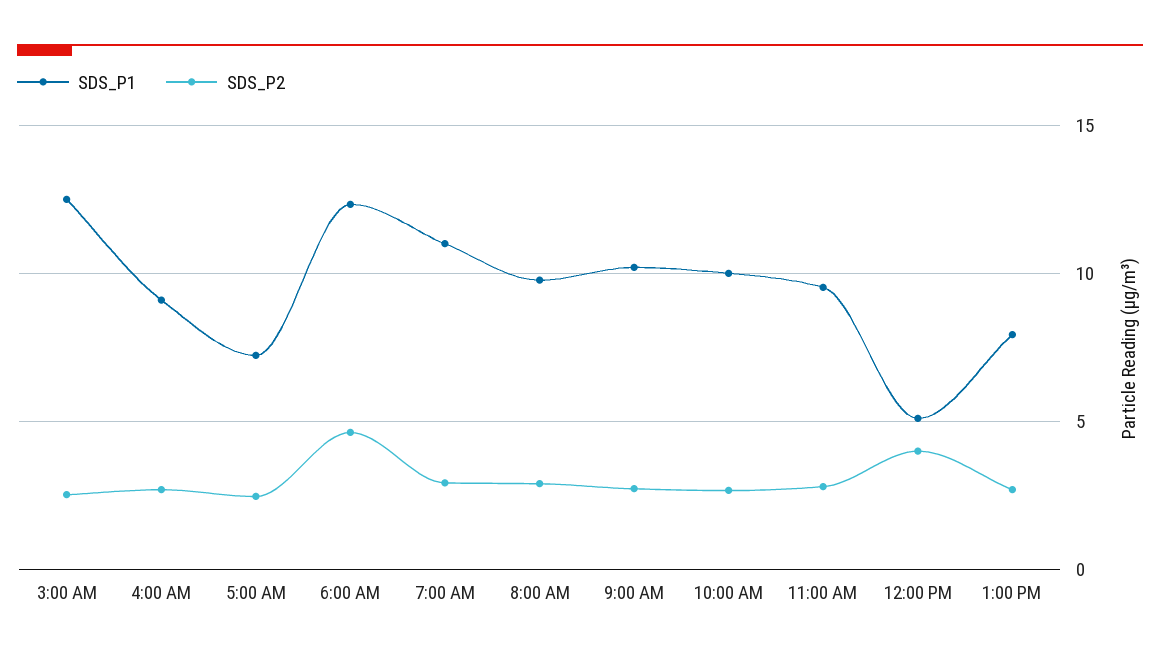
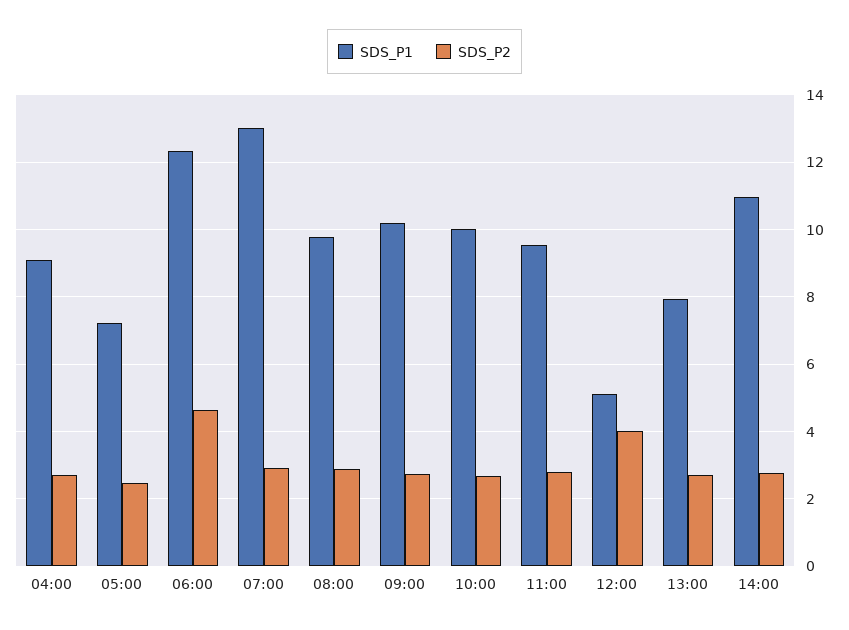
SDS_P1, 3:00 AM: 12.5 -> none
SDS_P2, 3:00 AM: 2.5 -> none
SDS_P1, 7:00 AM: 11 -> 13
SDS_P1, 14:00: none -> 11
SDS_P2, 14:00: none -> 2.8

